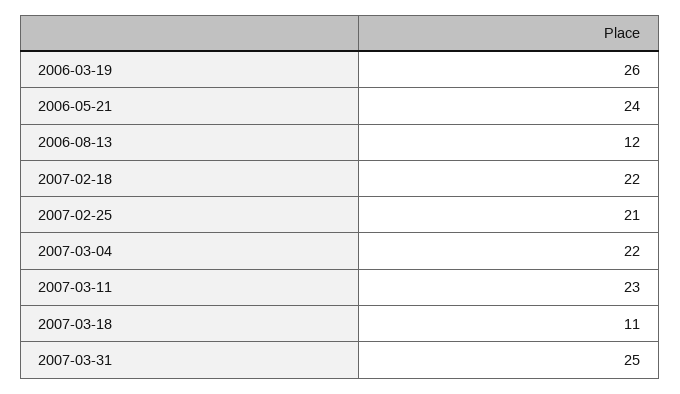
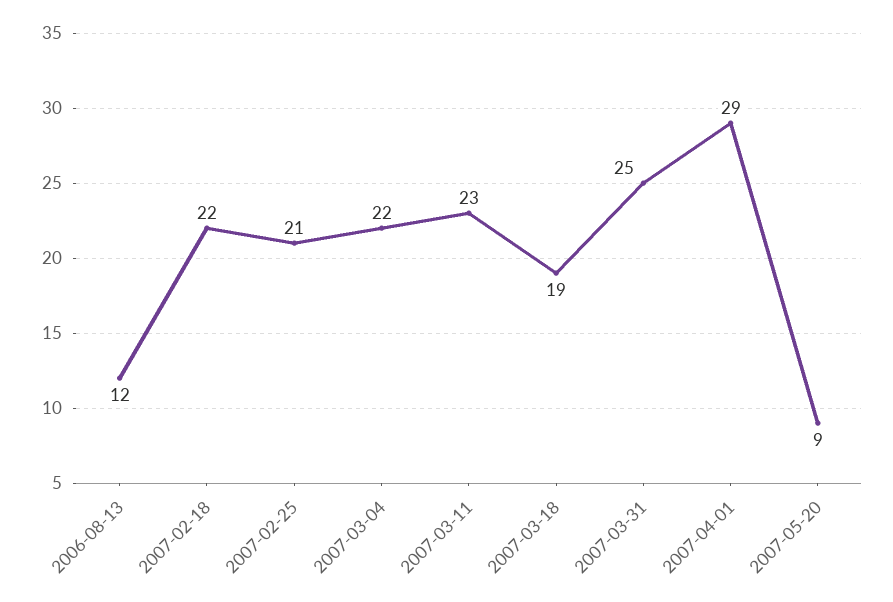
2006-03-19: 26 -> none
2006-05-21: 24 -> none
2007-03-18: 11 -> 19
2007-04-01: none -> 29
2007-05-20: none -> 9

